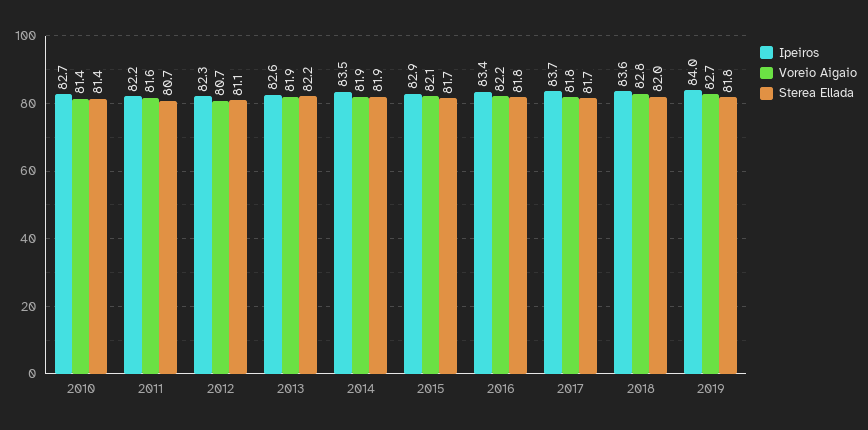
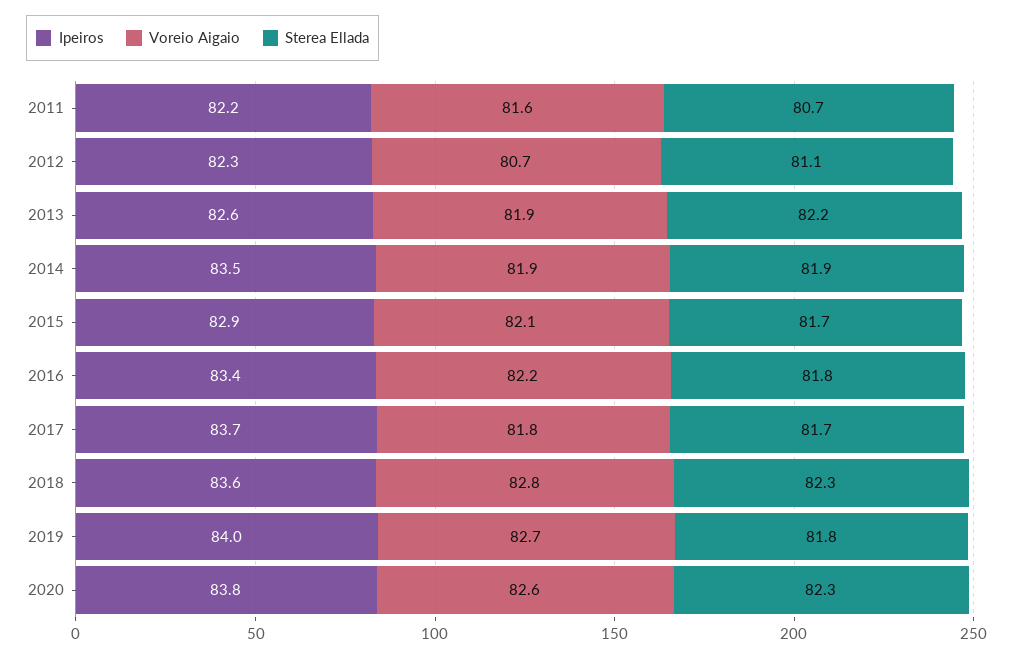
Ipeiros, 2010: 82.7 -> none
Voreio Aigaio, 2010: 81.4 -> none
Sterea Ellada, 2010: 81.4 -> none
Sterea Ellada, 2018: 82 -> 82.3
Ipeiros, 2020: none -> 83.8
Voreio Aigaio, 2020: none -> 82.6
Sterea Ellada, 2020: none -> 82.3

